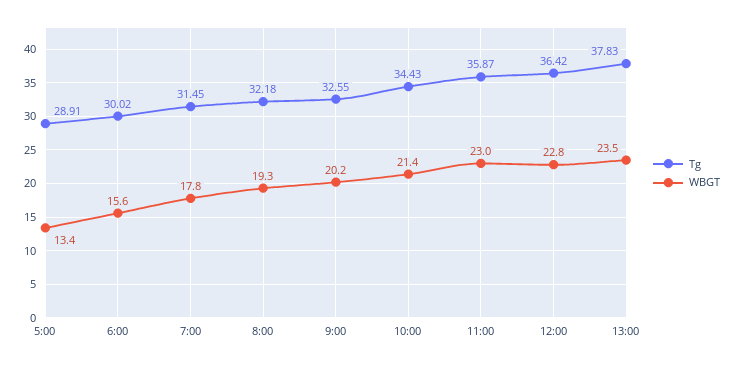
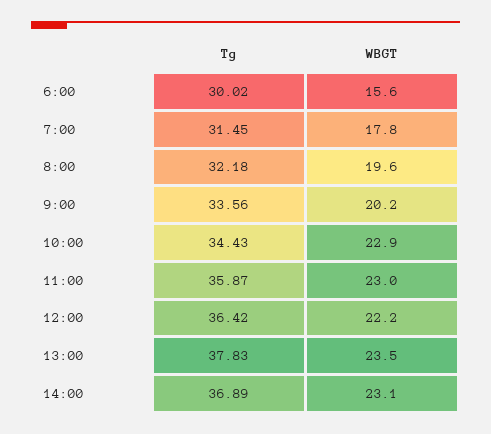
Tg, 5:00: 28.91 -> none
WBGT, 5:00: 13.4 -> none
WBGT, 8:00: 19.3 -> 19.6
Tg, 9:00: 32.55 -> 33.56
WBGT, 10:00: 21.4 -> 22.9
WBGT, 12:00: 22.8 -> 22.2
Tg, 14:00: none -> 36.89
WBGT, 14:00: none -> 23.1

